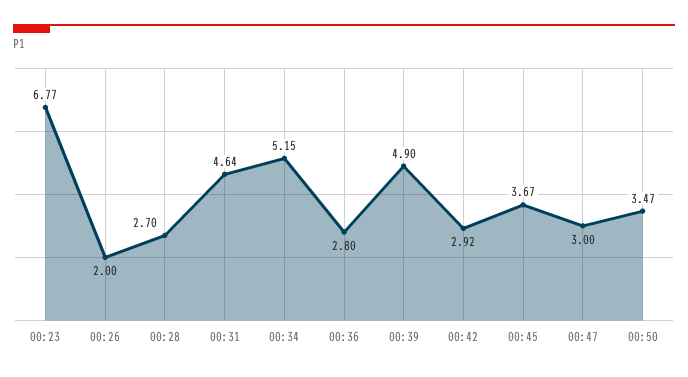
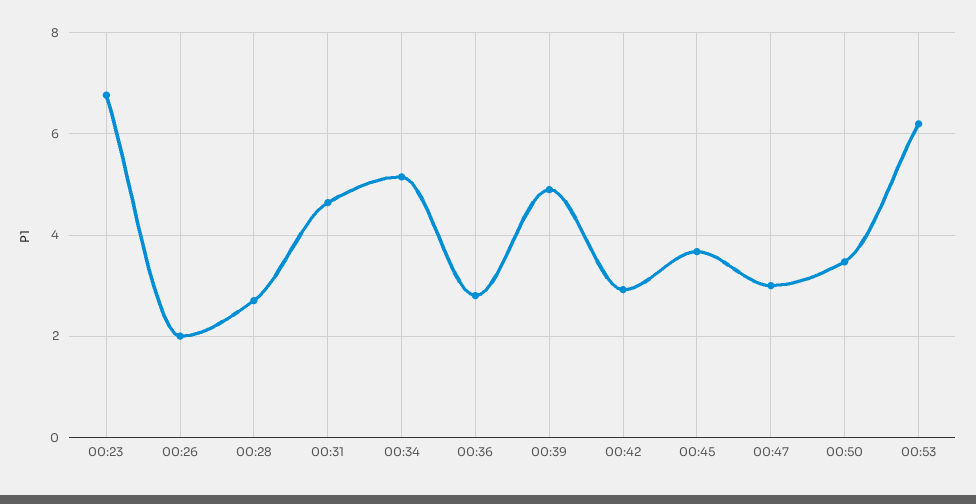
00:53: none -> 6.2

